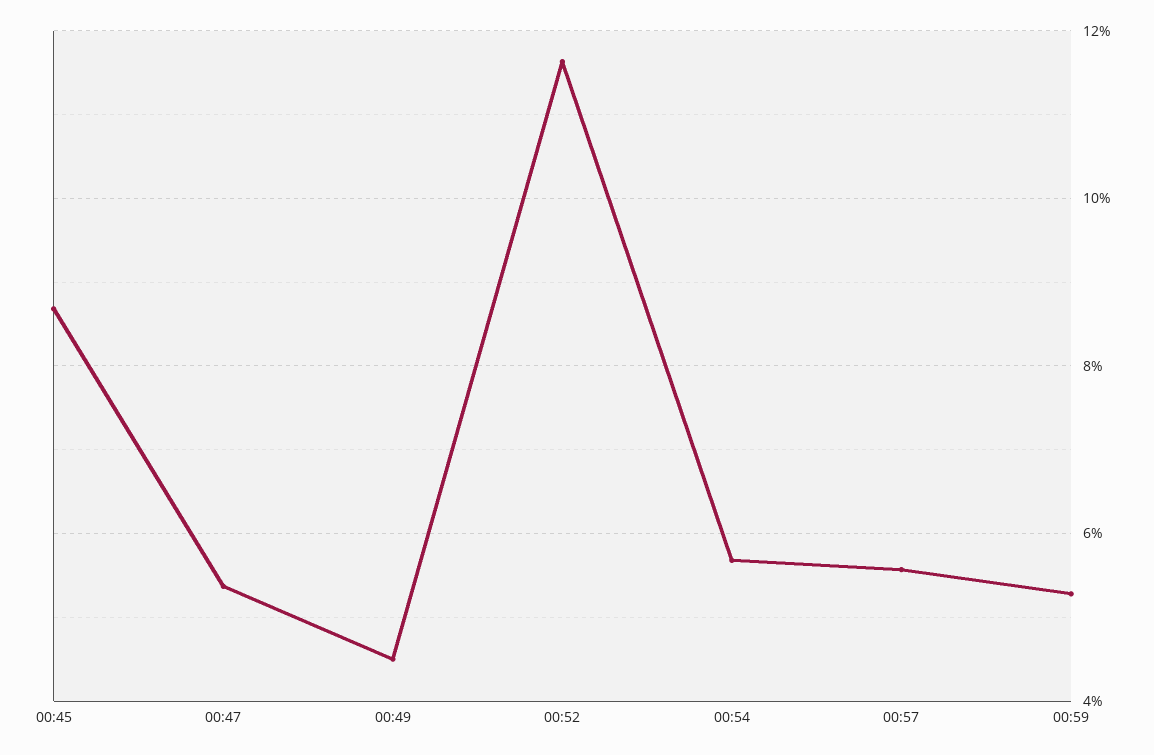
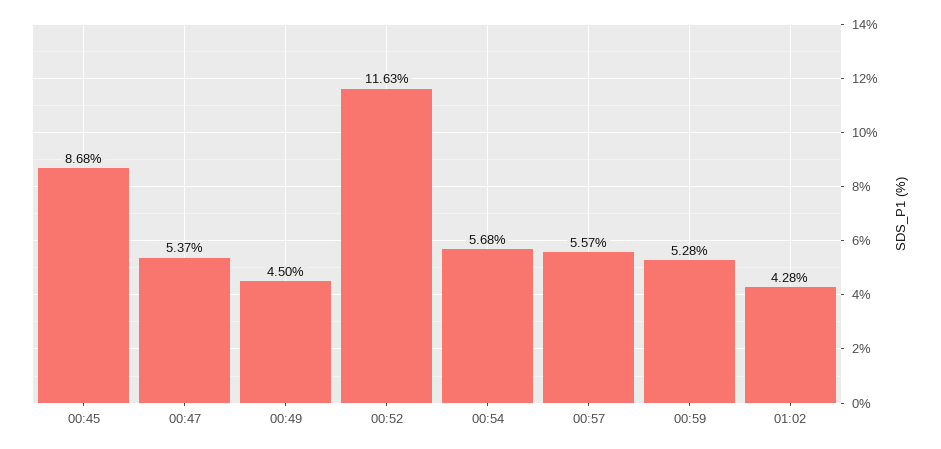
01:02: none -> 4.28

